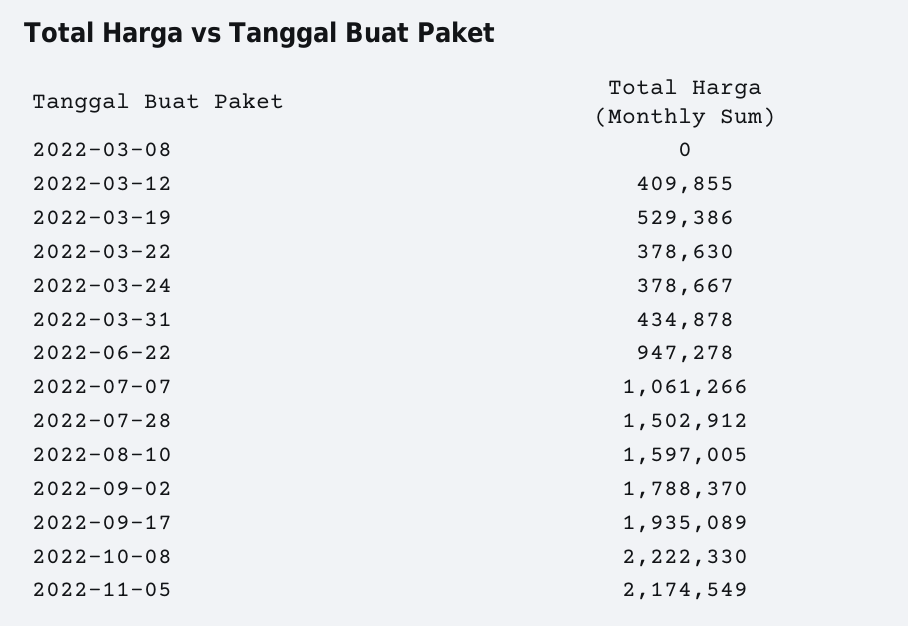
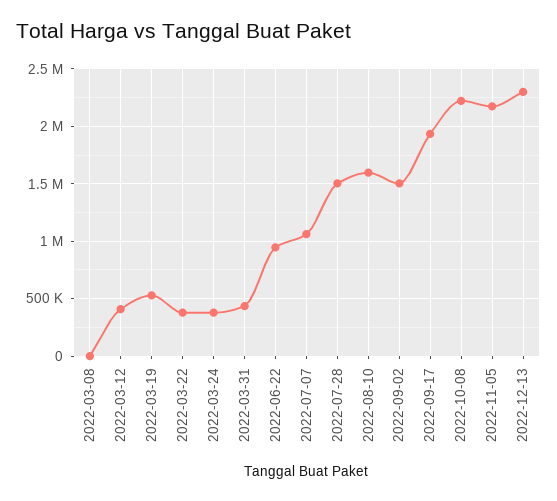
2022-09-02: 1788370 -> 1500000
2022-12-13: none -> 2300000

